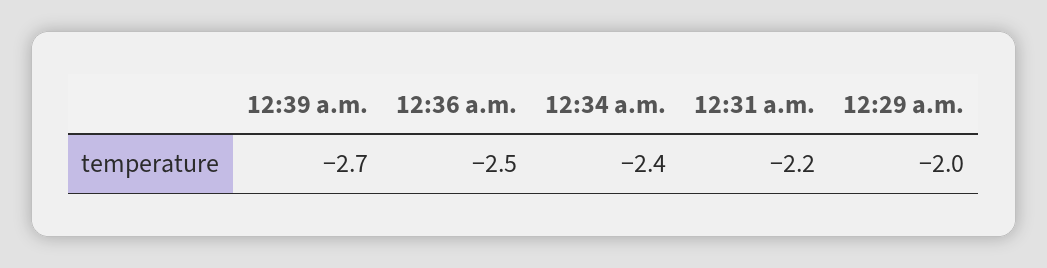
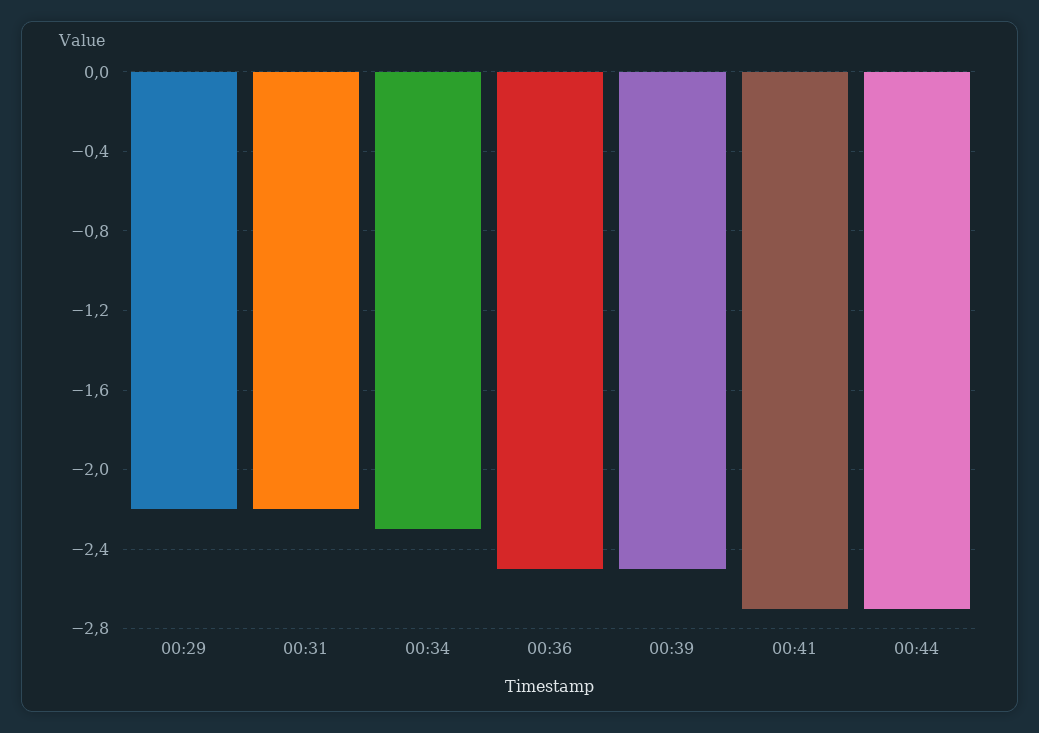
12:39 a.m.: -2.7 -> -2.5
12:34 a.m.: -2.4 -> -2.3
12:29 a.m.: -2 -> -2.2
00:41: none -> -2.7
00:44: none -> -2.7

